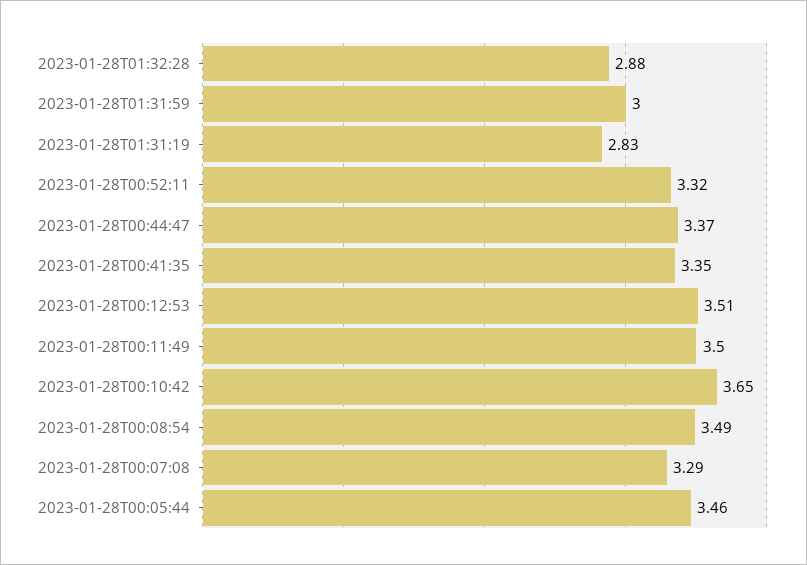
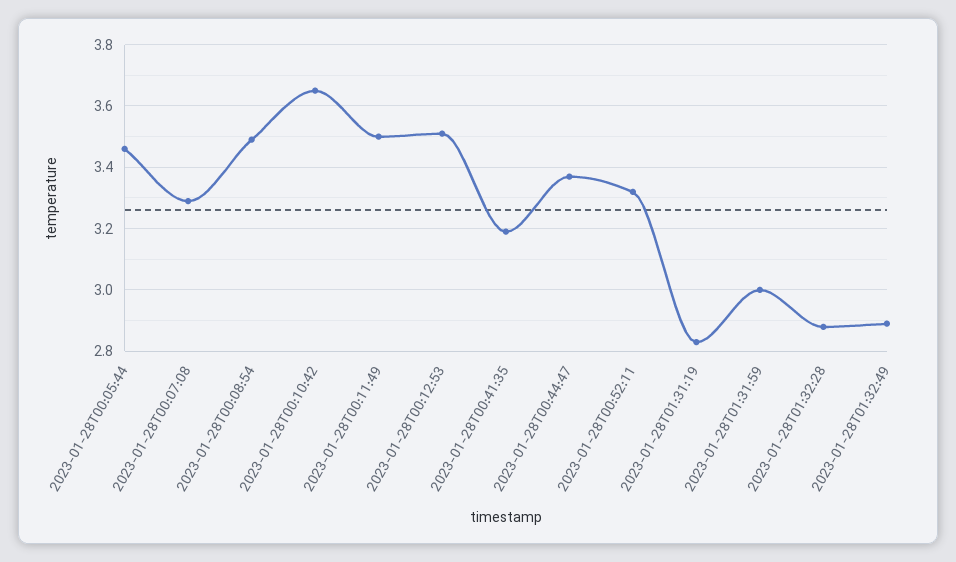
2023-01-28T00:41:35: 3.35 -> 3.2
2023-01-28T01:32:49: none -> 2.9

